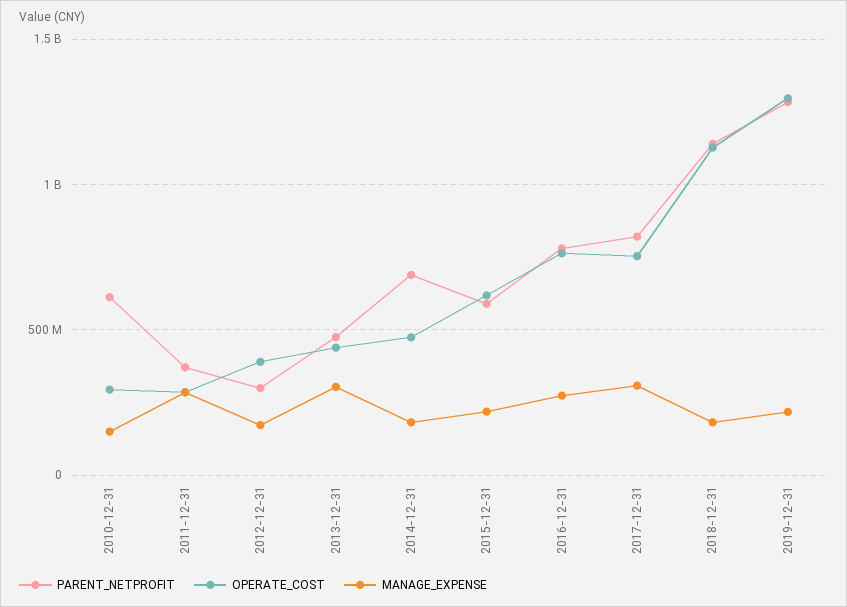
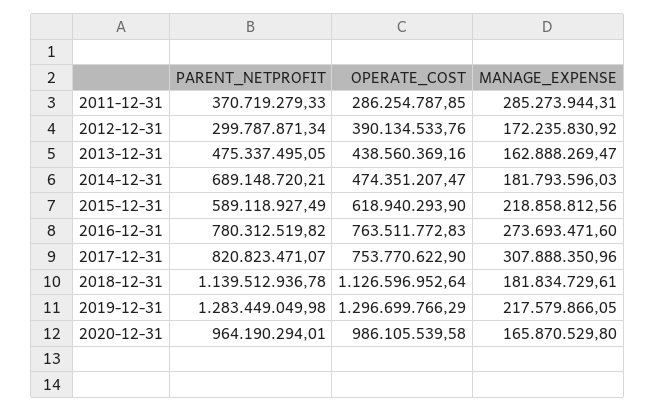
PARENT_NETPROFIT, 2010-12-31: 600000000 -> none
OPERATE_COST, 2010-12-31: 300000000 -> none
MANAGE_EXPENSE, 2010-12-31: 150000000 -> none
MANAGE_EXPENSE, 2013-12-31: 300000000 -> 162888269.47
PARENT_NETPROFIT, 2020-12-31: none -> 964190294.01
OPERATE_COST, 2020-12-31: none -> 986105539.58
MANAGE_EXPENSE, 2020-12-31: none -> 165870529.8

